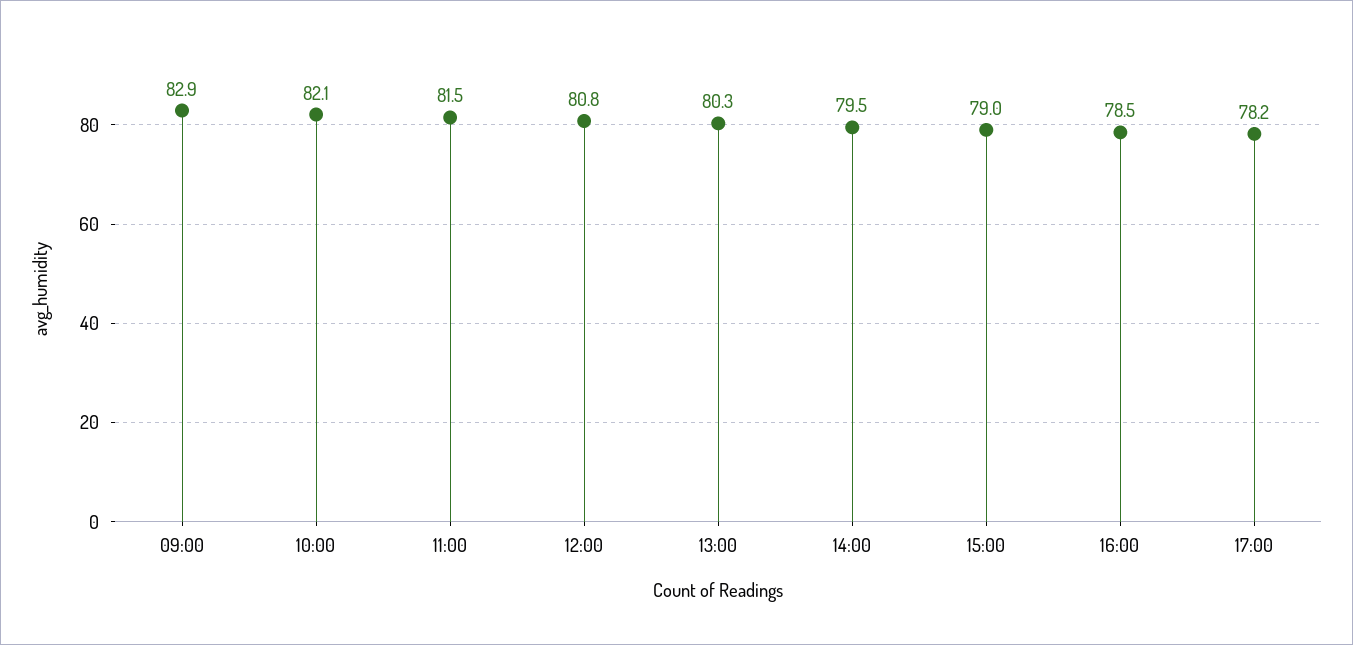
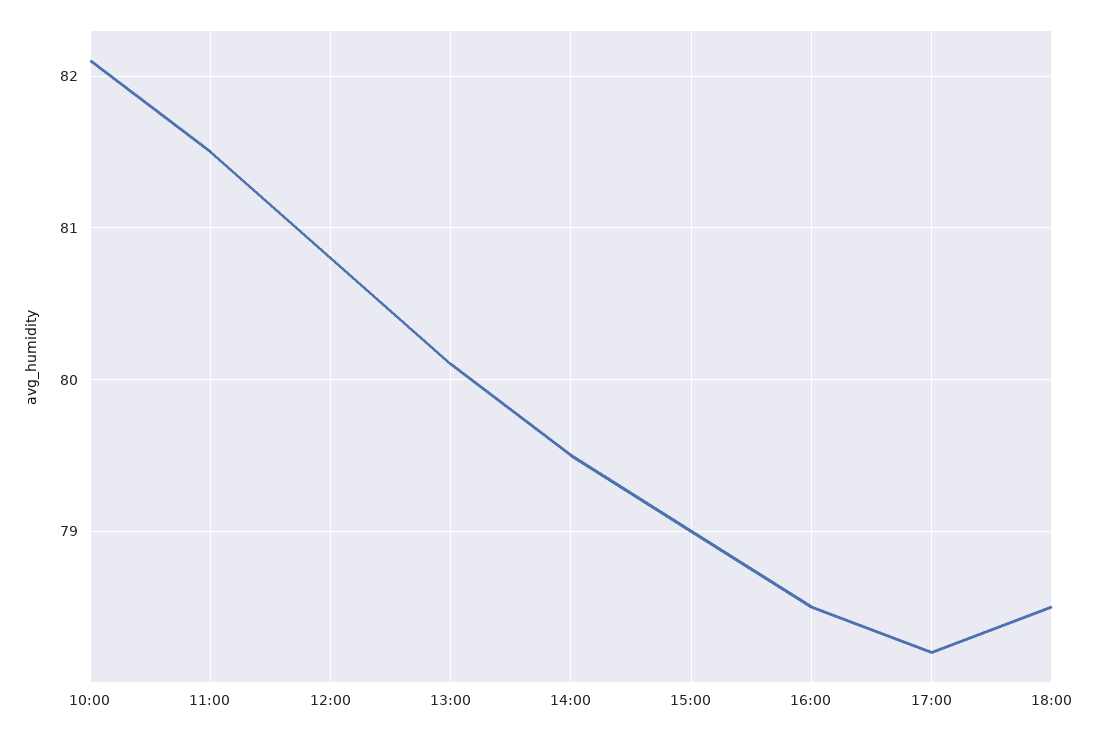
09:00: 82.9 -> none
13:00: 80.3 -> 80.1
18:00: none -> 78.5

